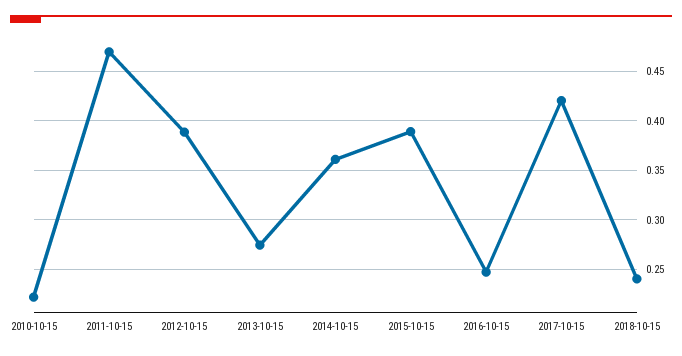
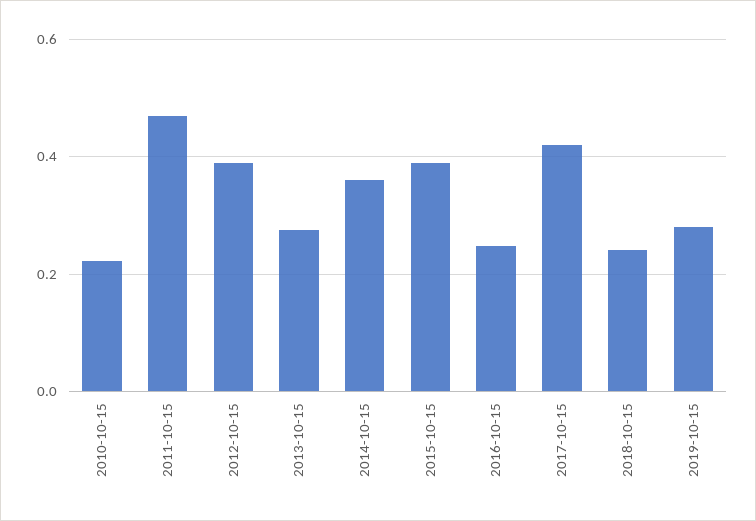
2019-10-15: none -> 0.28

